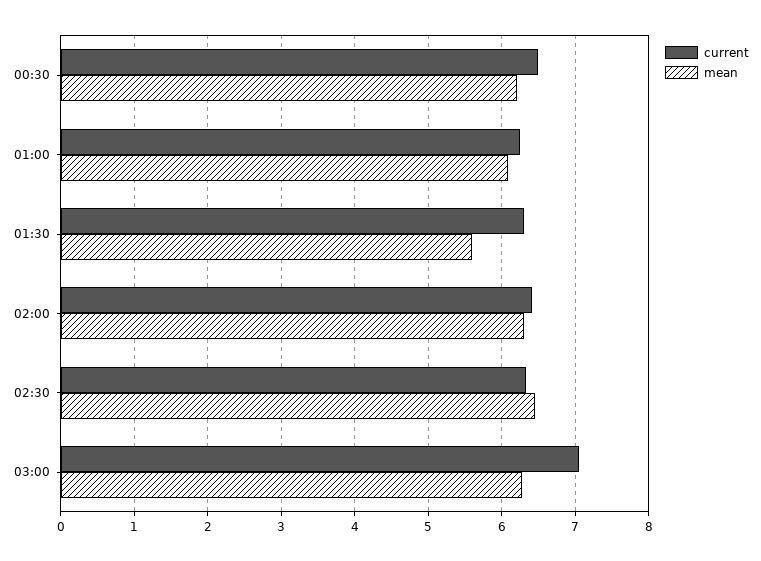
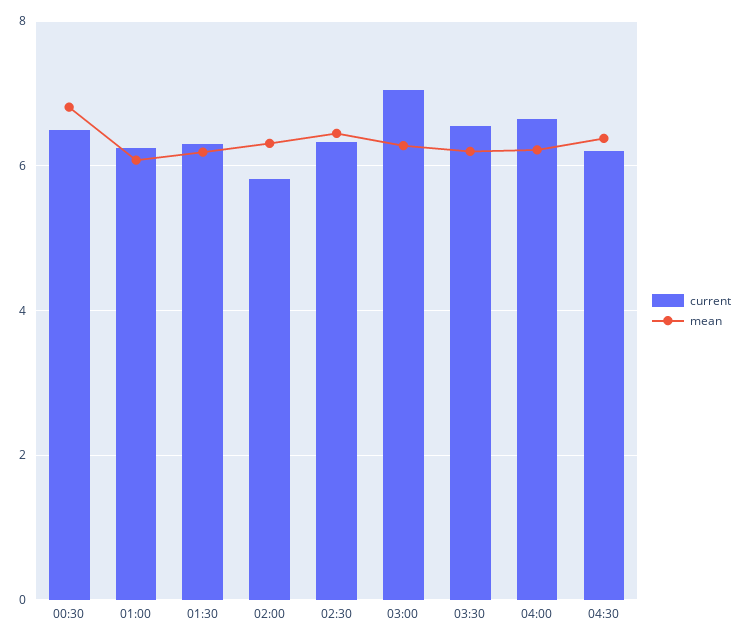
mean, 00:30: 6.2 -> 6.8
mean, 01:30: 5.6 -> 6.2
current, 02:00: 6.4 -> 5.8
current, 03:30: none -> 6.6
mean, 03:30: none -> 6.2
current, 04:00: none -> 6.6
mean, 04:00: none -> 6.2
current, 04:30: none -> 6.2
mean, 04:30: none -> 6.4

